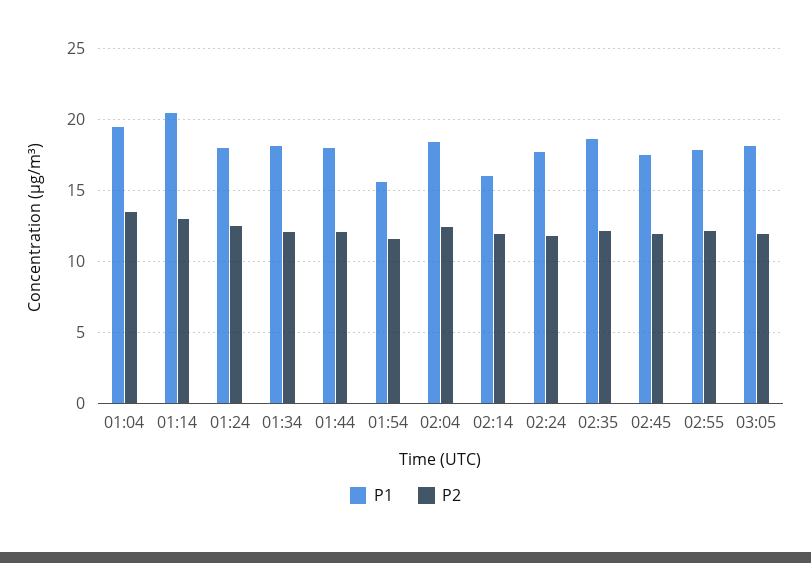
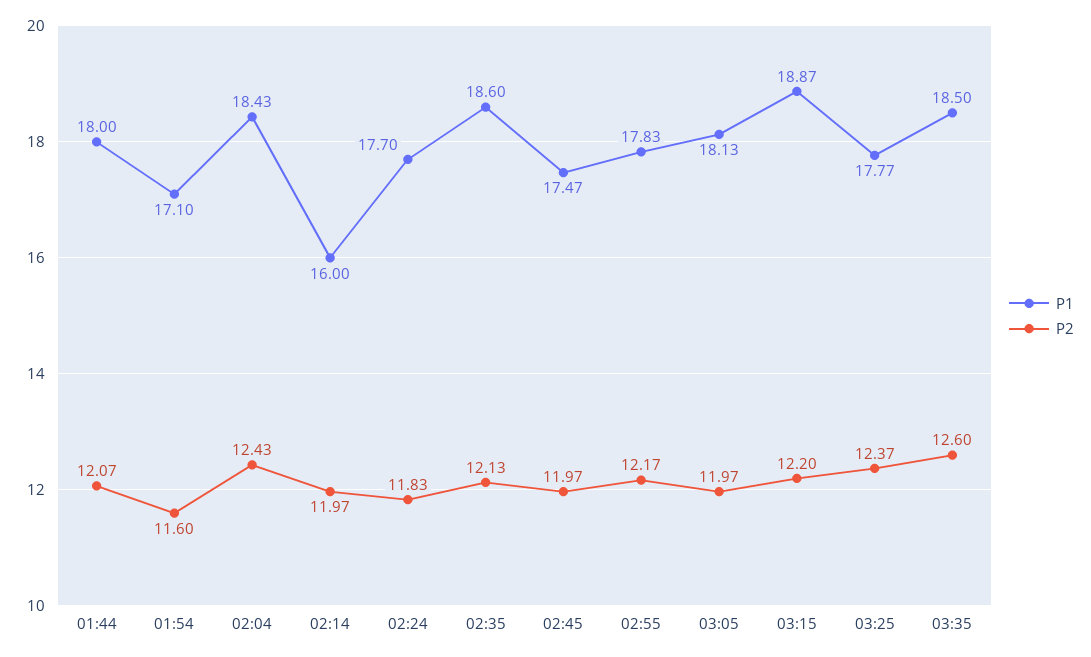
P1, 01:04: 19.5 -> none
P2, 01:04: 13.5 -> none
P1, 01:14: 20.5 -> none
P2, 01:14: 13 -> none
P1, 01:24: 18 -> none
P2, 01:24: 12.5 -> none
P1, 01:34: 18 -> none
P2, 01:34: 12 -> none
P1, 01:54: 15.5 -> 17.1
P1, 03:15: none -> 18.87
P2, 03:15: none -> 12.2
P1, 03:25: none -> 17.77
P2, 03:25: none -> 12.37
P1, 03:35: none -> 18.5
P2, 03:35: none -> 12.6

